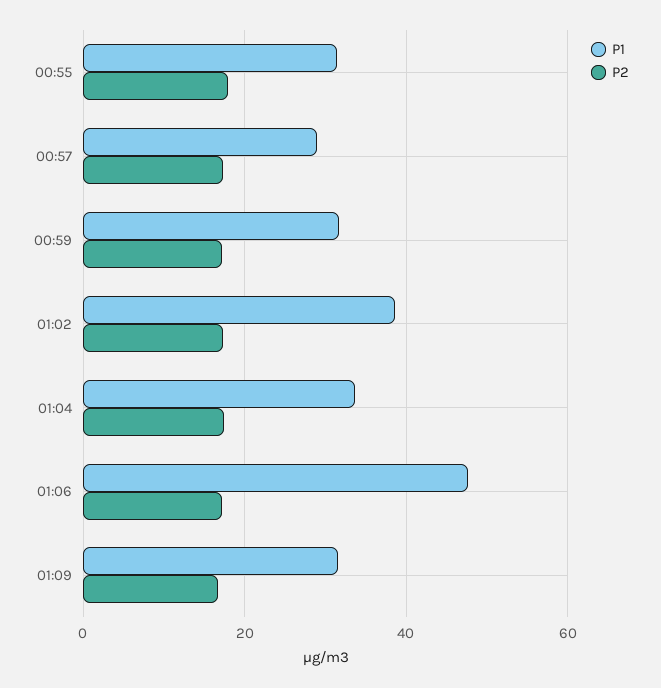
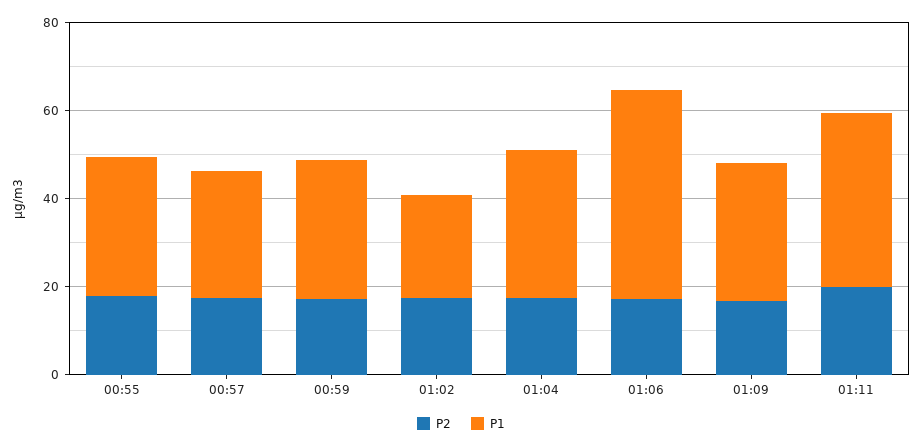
P1, 01:02: 38 -> 25
P2, 01:11: none -> 20
P1, 01:11: none -> 40

